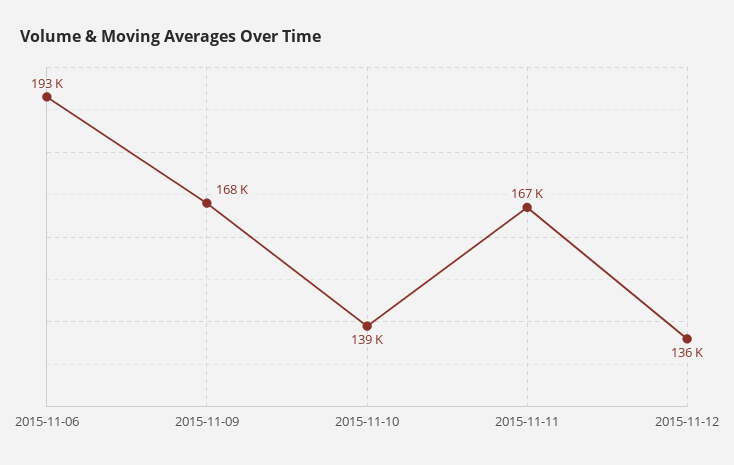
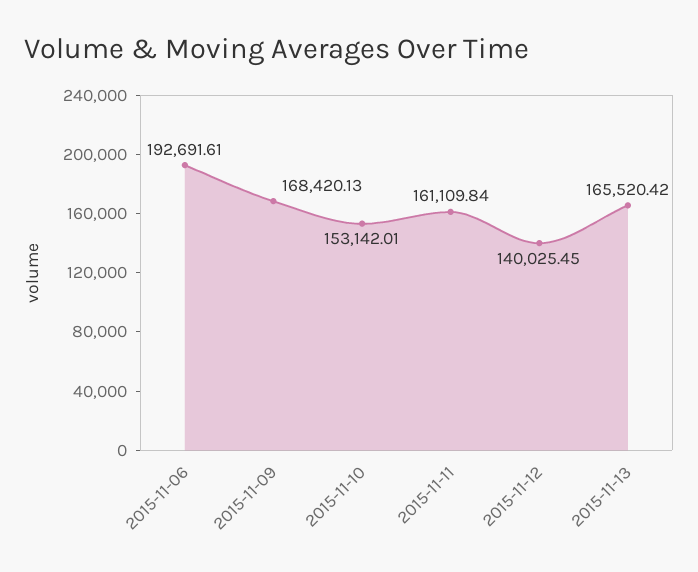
2015-11-10: 139000 -> 153142.01
2015-11-11: 167000 -> 161109.84
2015-11-12: 136000 -> 140025.45
2015-11-13: none -> 165520.42

